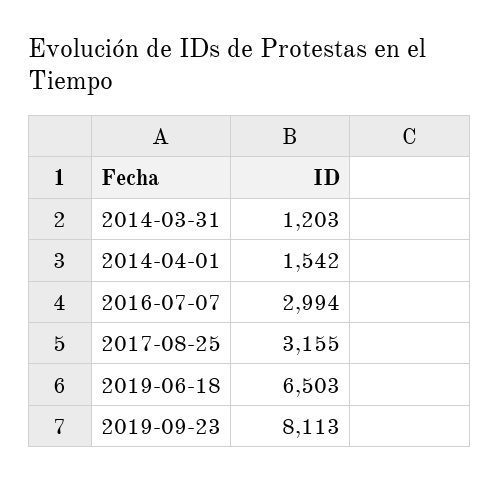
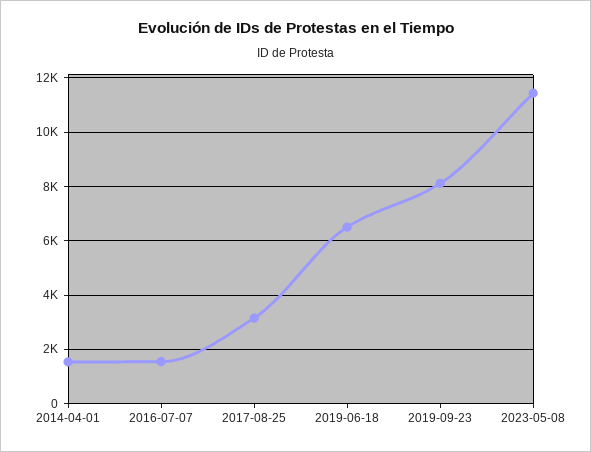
2014-03-31: 1203 -> none
2016-07-07: 2994 -> 1500
2023-05-08: none -> 11500

